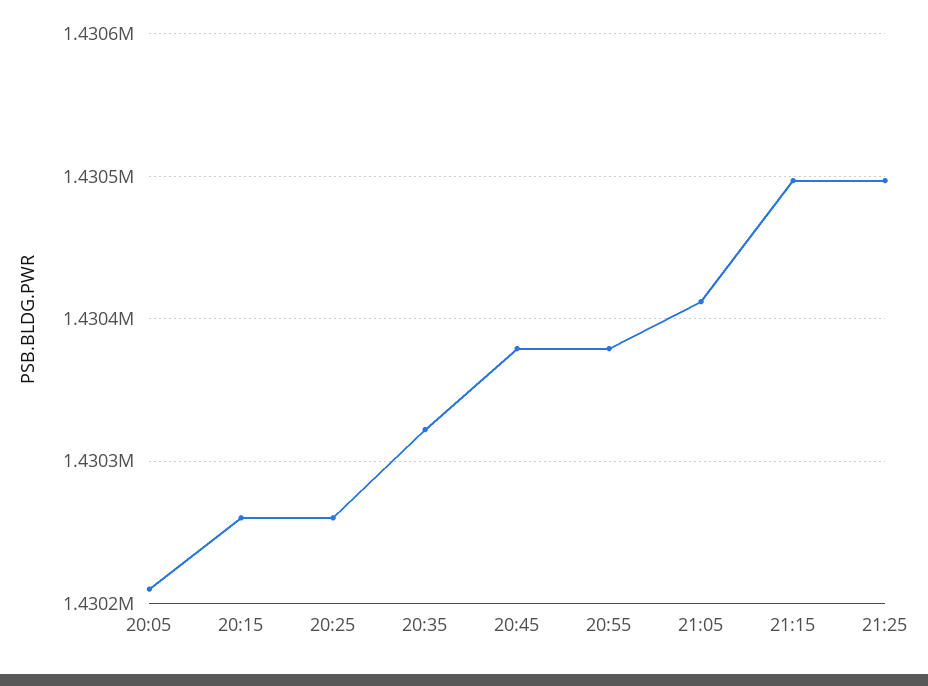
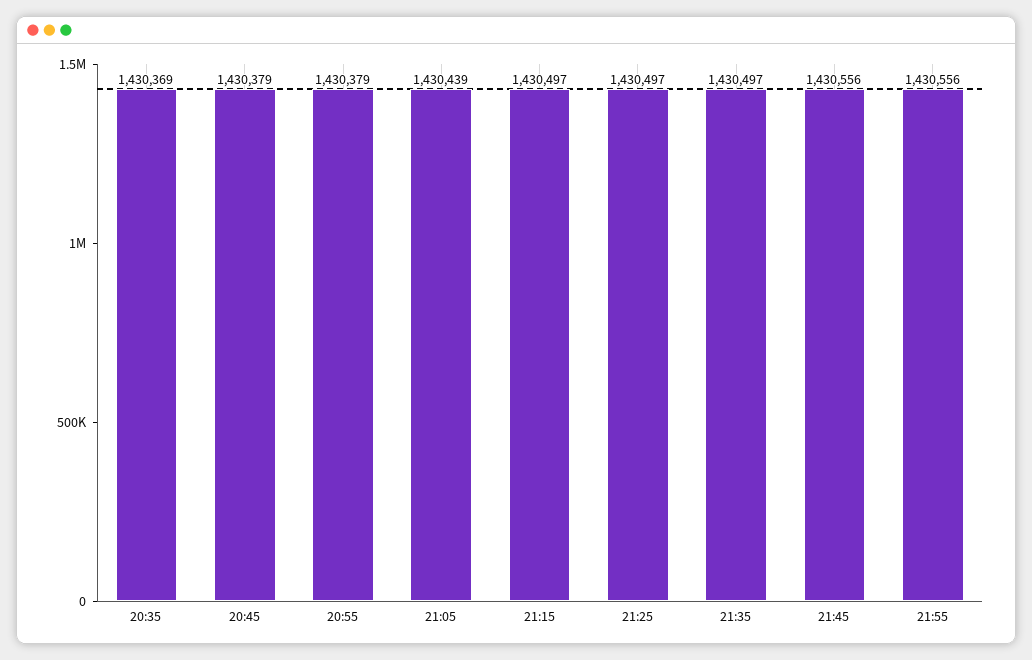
20:05: 1430210 -> none
20:15: 1430260 -> none
20:25: 1430260 -> none
20:35: 1430320 -> 1430369
21:05: 1430410 -> 1430439
21:35: none -> 1430497
21:45: none -> 1430556
21:55: none -> 1430556

